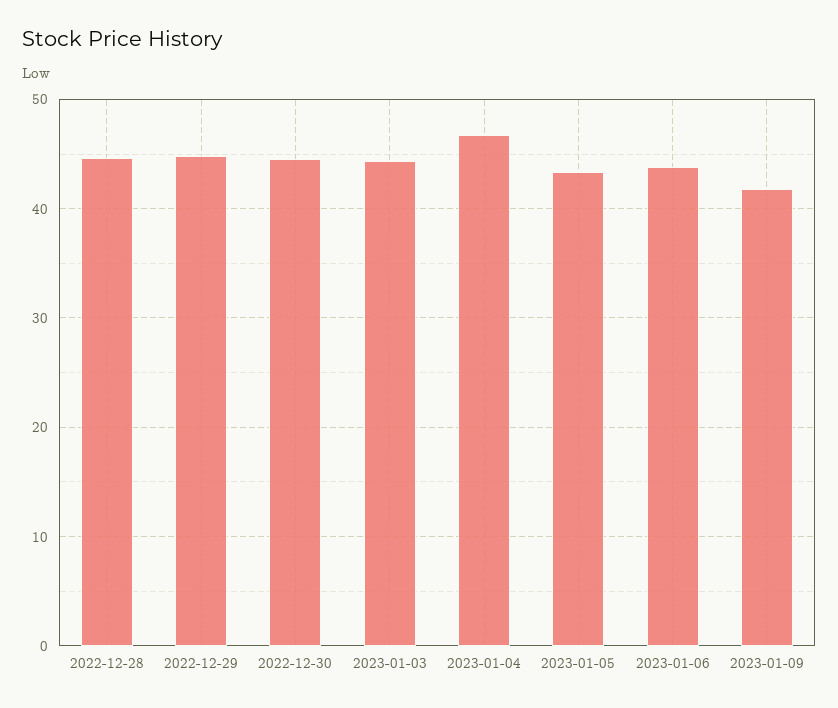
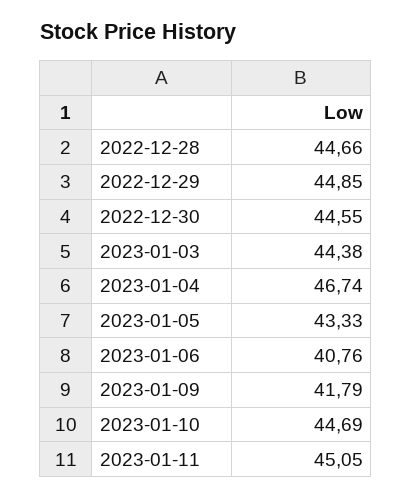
2023-01-06: 44 -> 40.76
2023-01-10: none -> 44.69
2023-01-11: none -> 45.05

